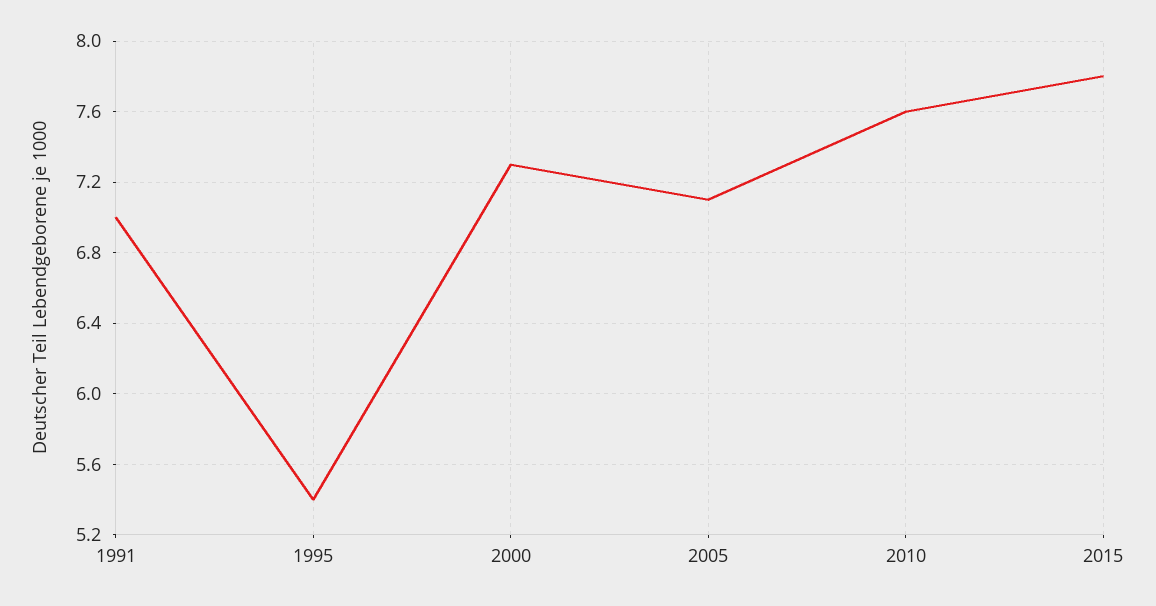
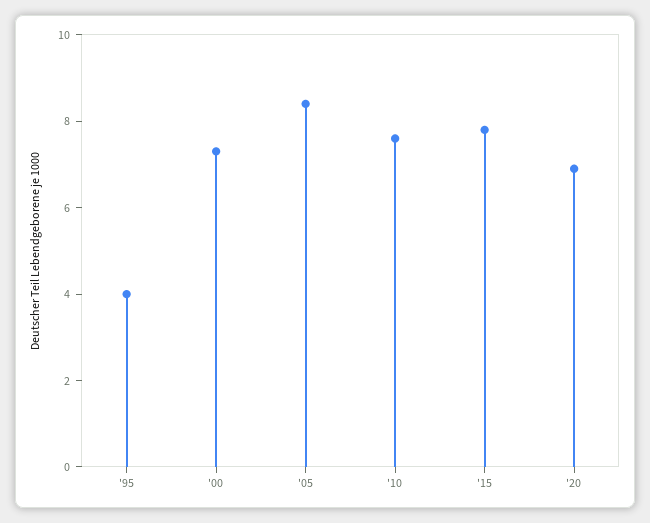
1991: 7 -> none
1995: 5.4 -> 4
2005: 7.1 -> 8.5
'20: none -> 7

